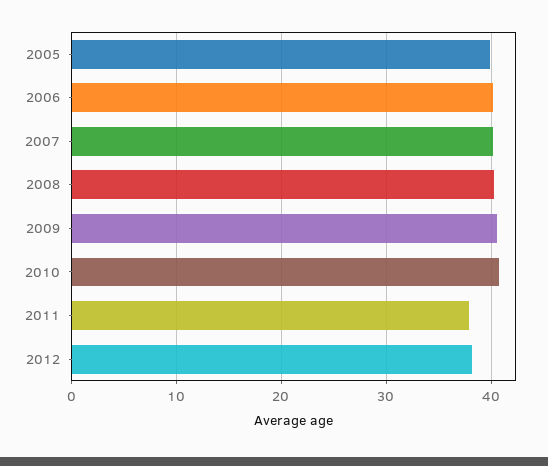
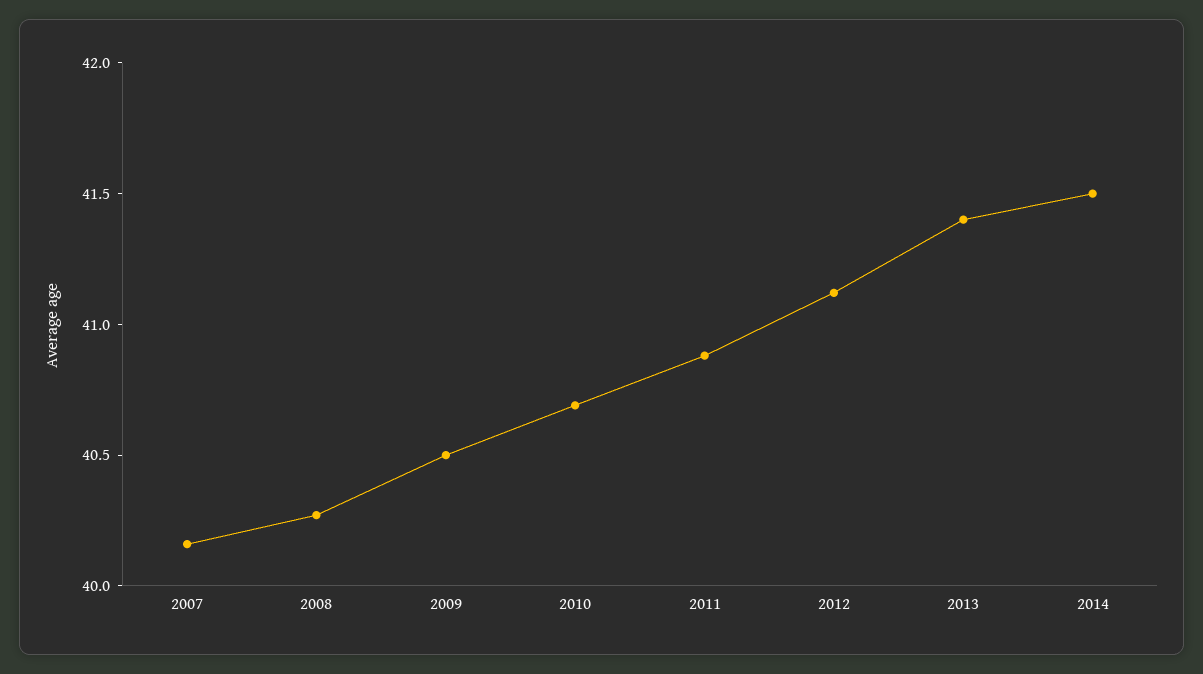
2005: 40 -> none
2006: 40 -> none
2011: 38 -> 40.9
2012: 38 -> 41.1
2013: none -> 41.4
2014: none -> 41.5

